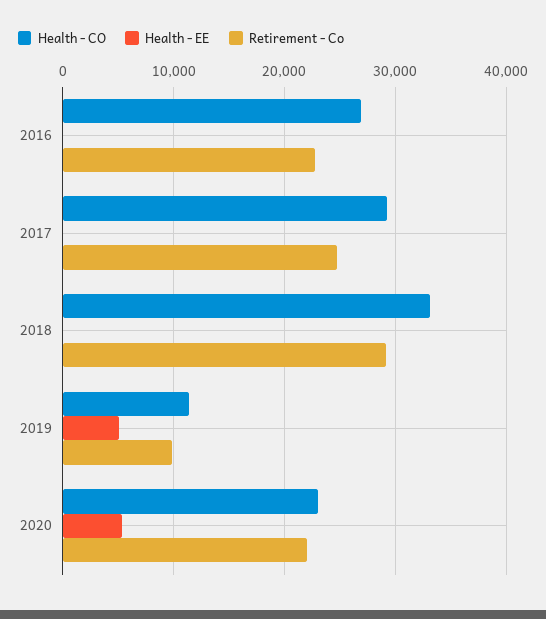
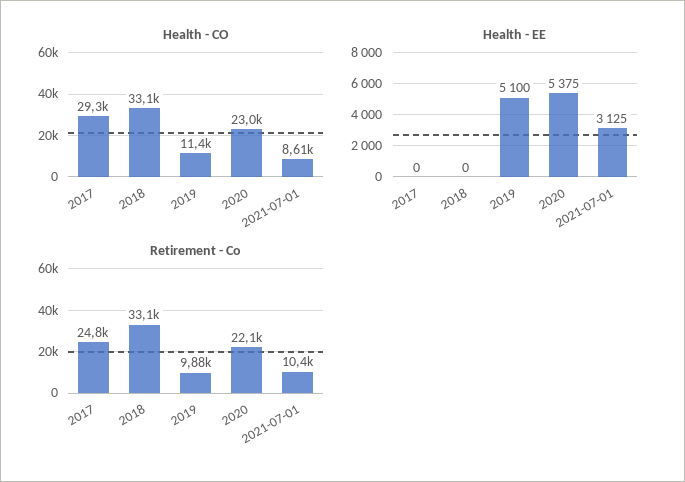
Health - CO, 2016: 27000 -> none
Health - EE, 2016: 0 -> none
Retirement - Co, 2016: 23000 -> none
Retirement - Co, 2018: 29000 -> 33100
Health - CO, 2021-07-01: none -> 8610
Health - EE, 2021-07-01: none -> 3125
Retirement - Co, 2021-07-01: none -> 10400

